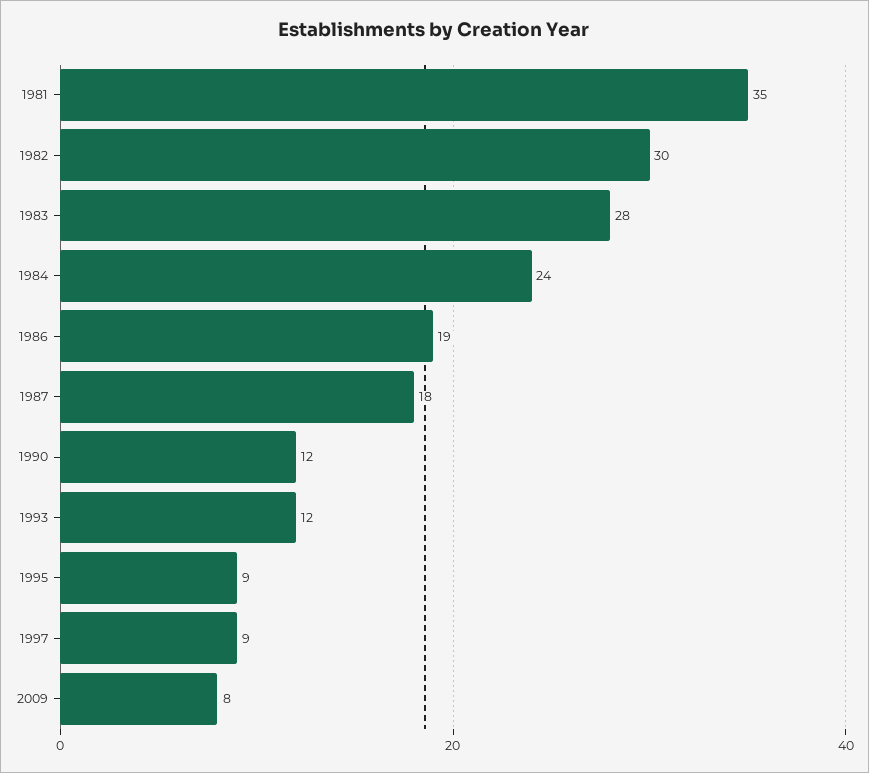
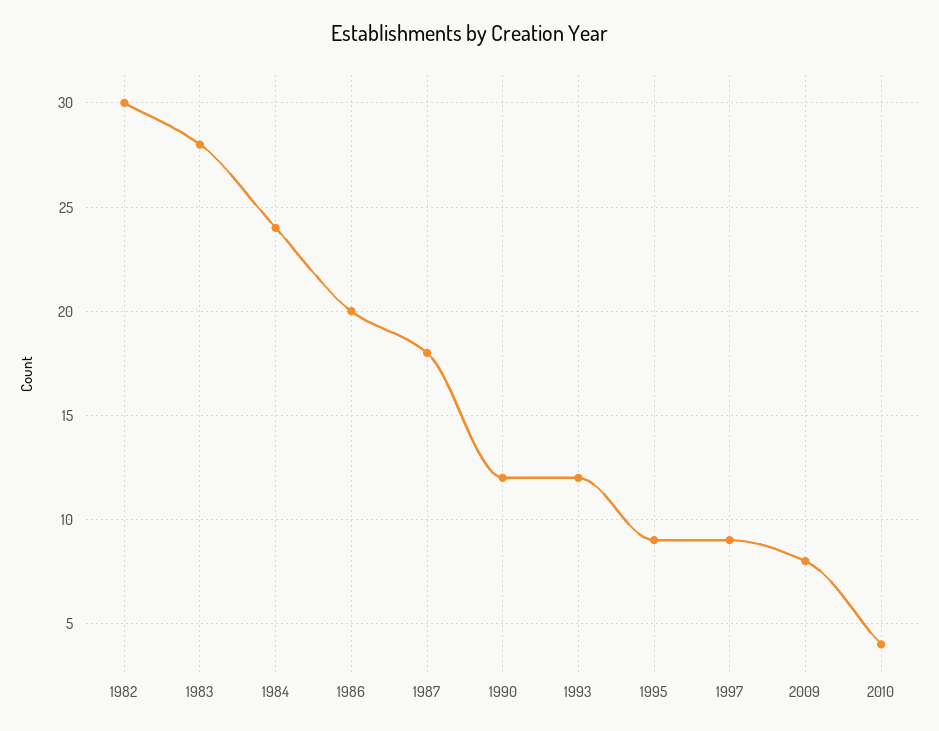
1981: 35 -> none
1986: 19 -> 20
2010: none -> 4

